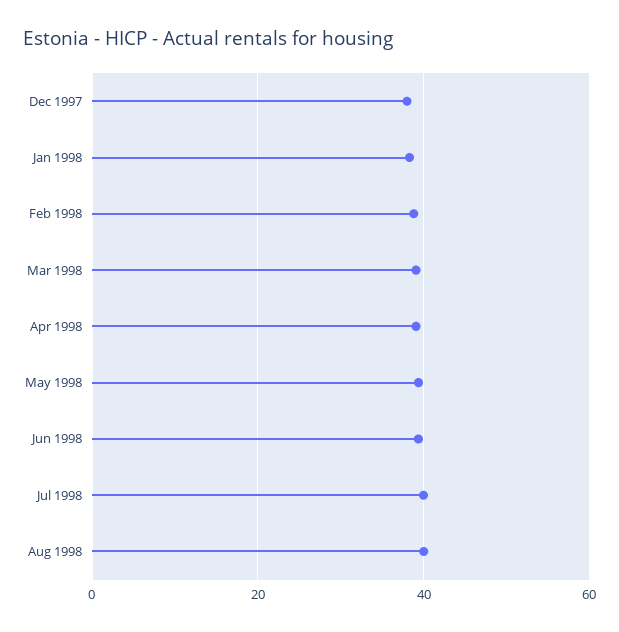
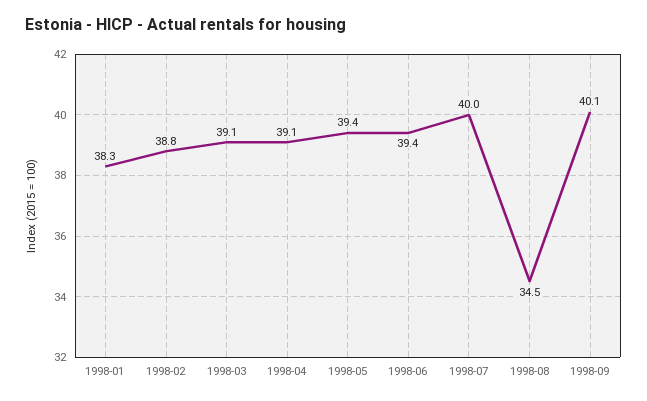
Dec 1997: 38 -> none
Aug 1998: 40 -> 34.5
1998-09: none -> 40.1

